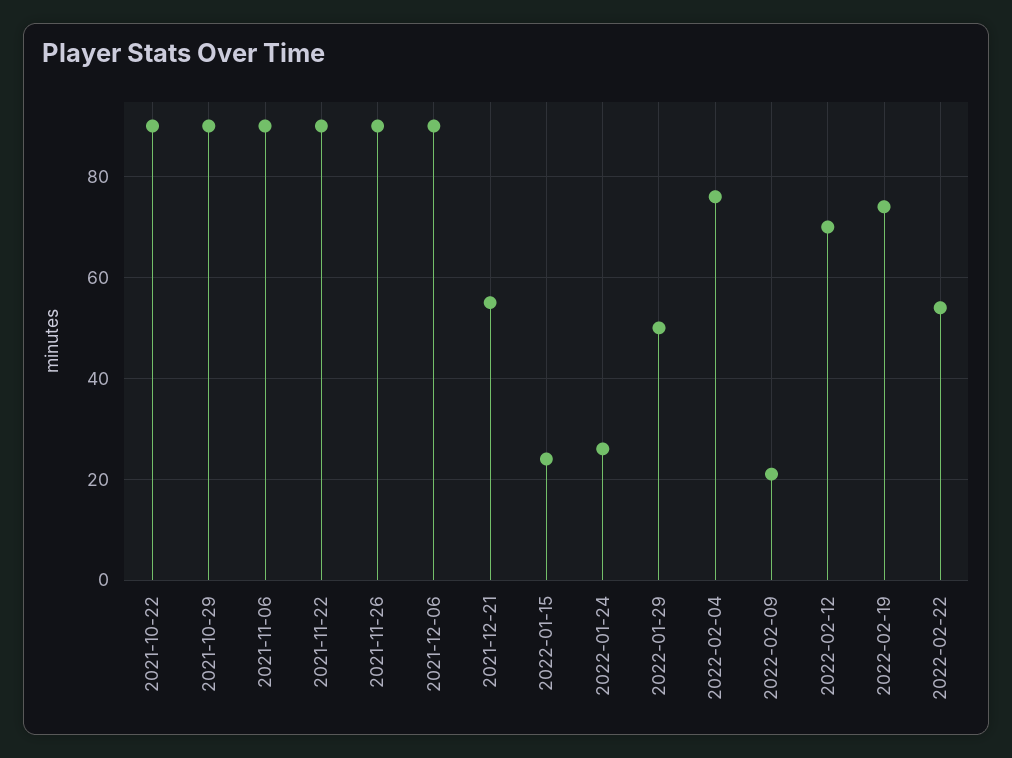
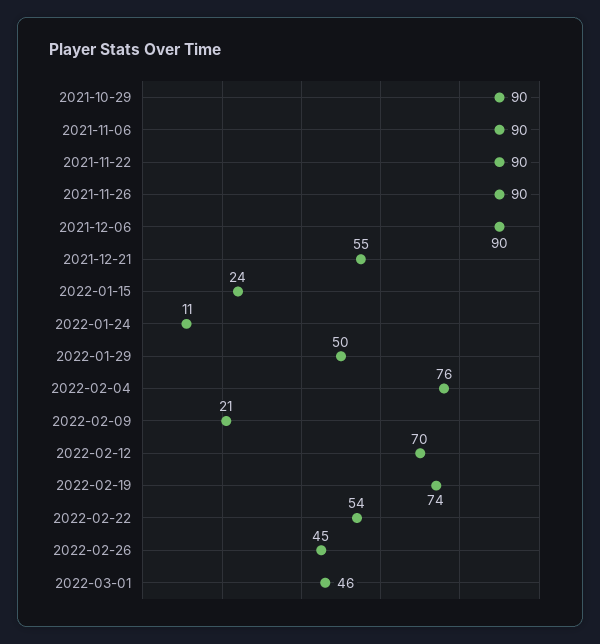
2021-10-22: 90 -> none
2022-01-24: 25 -> 11
2022-02-26: none -> 45
2022-03-01: none -> 46

